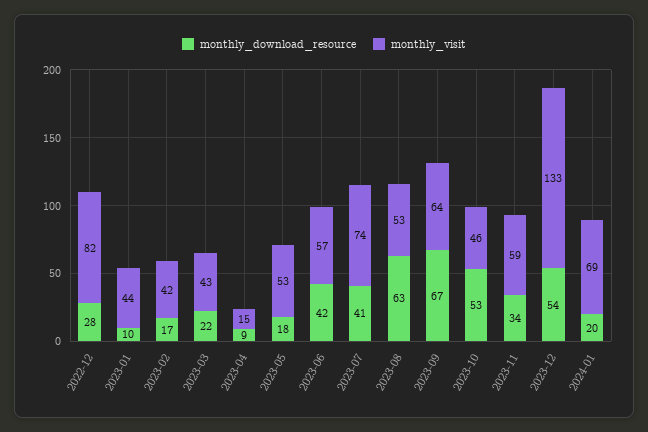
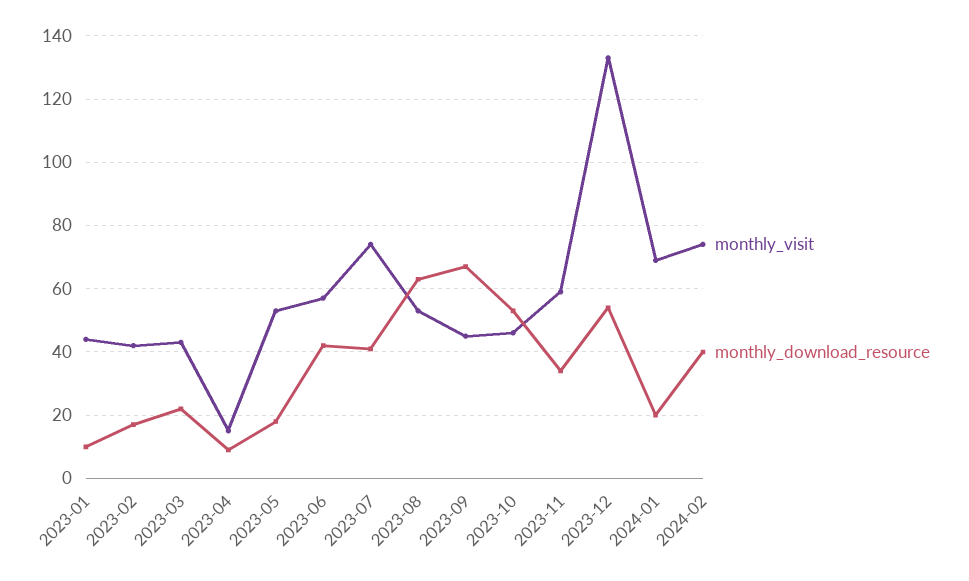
monthly_download_resource, 2022-12: 28 -> none
monthly_visit, 2022-12: 82 -> none
monthly_visit, 2023-09: 64 -> 45
monthly_visit, 2024-02: none -> 75
monthly_download_resource, 2024-02: none -> 40

